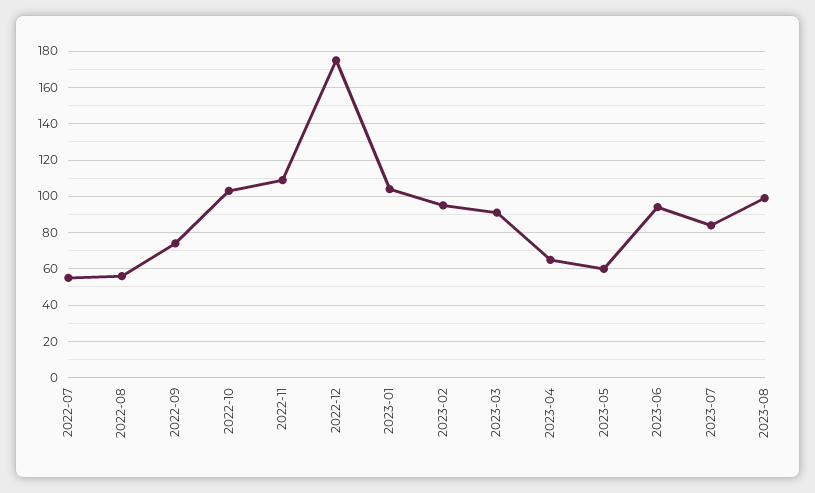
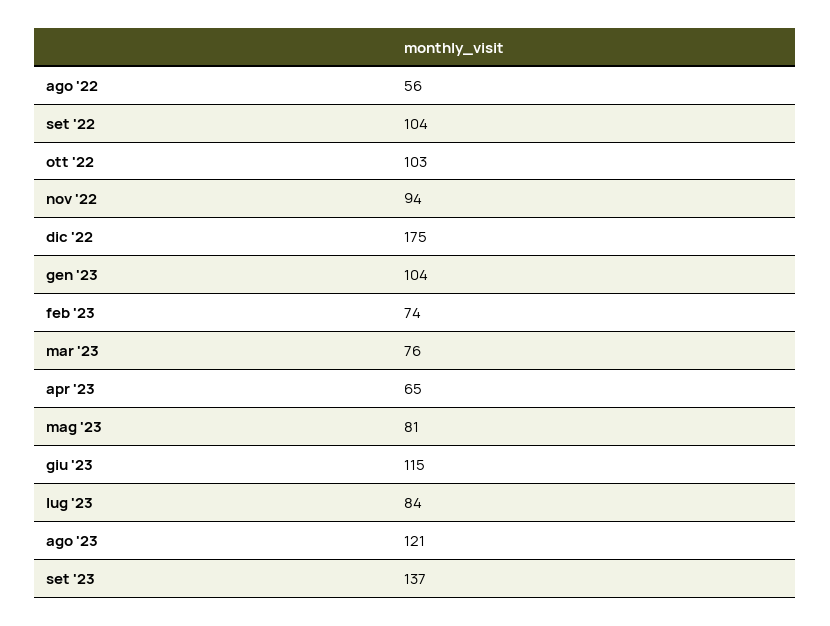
2022-07: 55 -> none
2022-09: 75 -> 104
2022-11: 110 -> 94
2023-02: 95 -> 74
2023-03: 90 -> 76
2023-05: 60 -> 81
2023-06: 95 -> 115
2023-08: 100 -> 121
set '23: none -> 137

